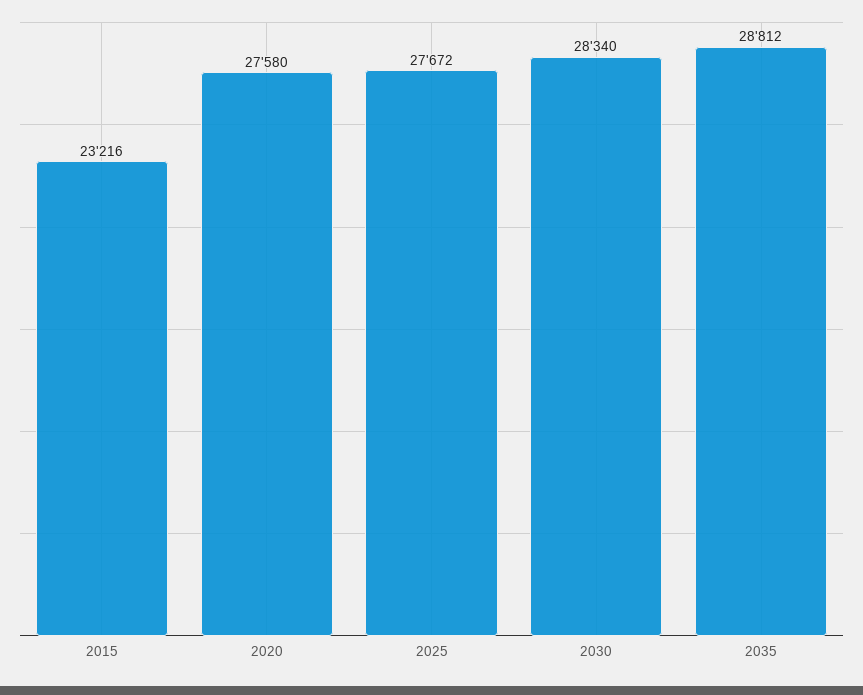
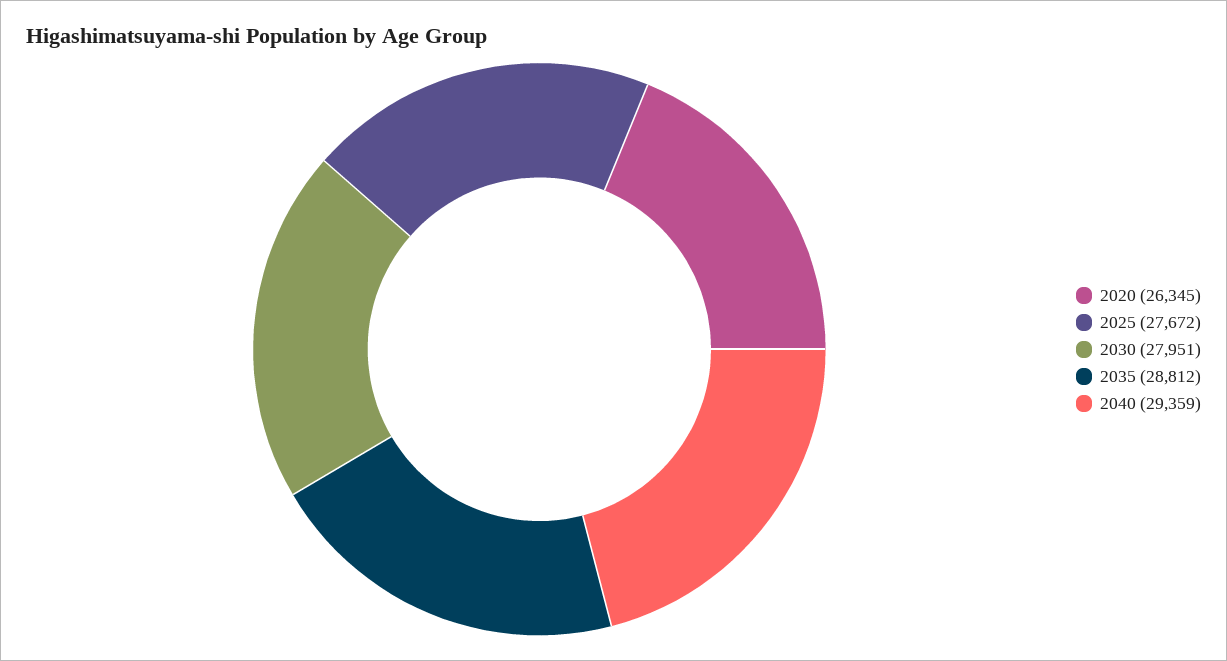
2015: 23216 -> none
2020: 27580 -> 26345
2030: 28340 -> 27951
2040: none -> 29359

